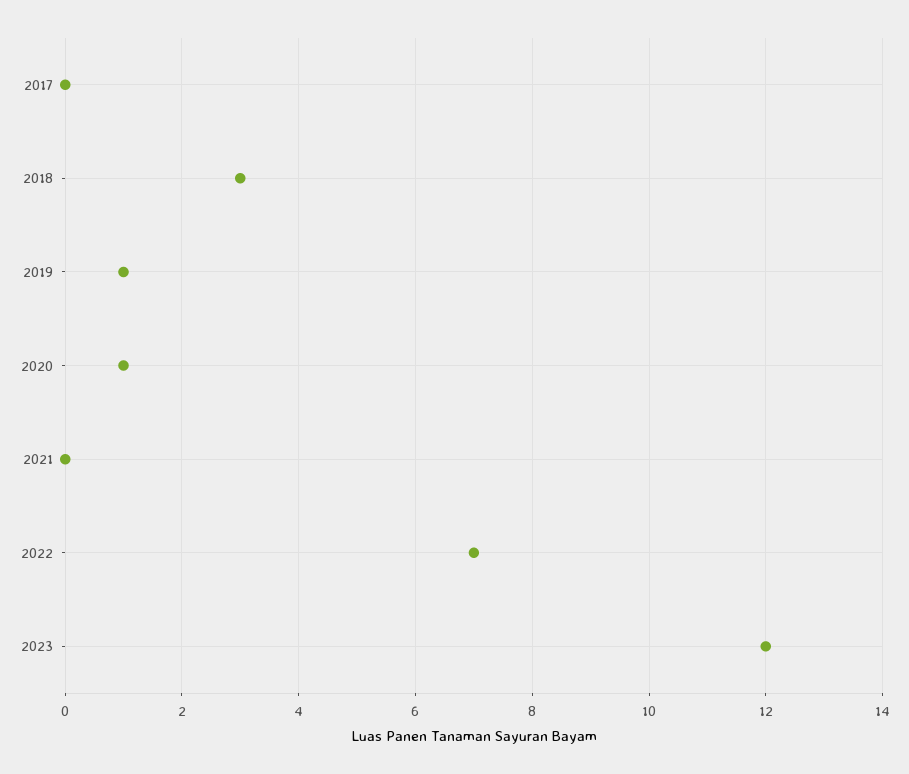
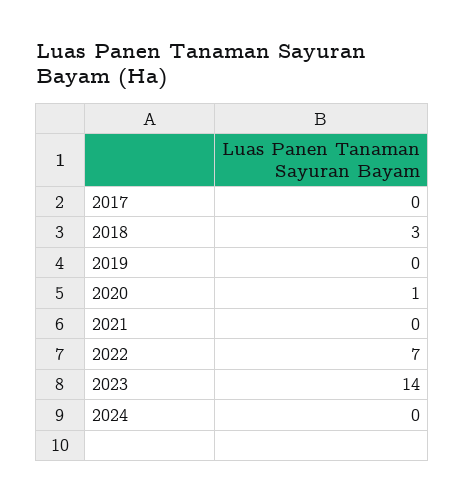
2019: 1 -> 0
2023: 12 -> 14
2024: none -> 0

